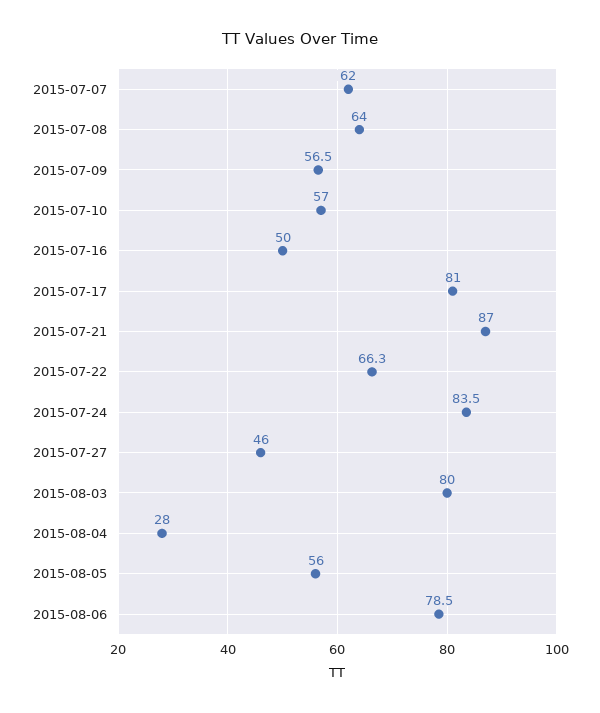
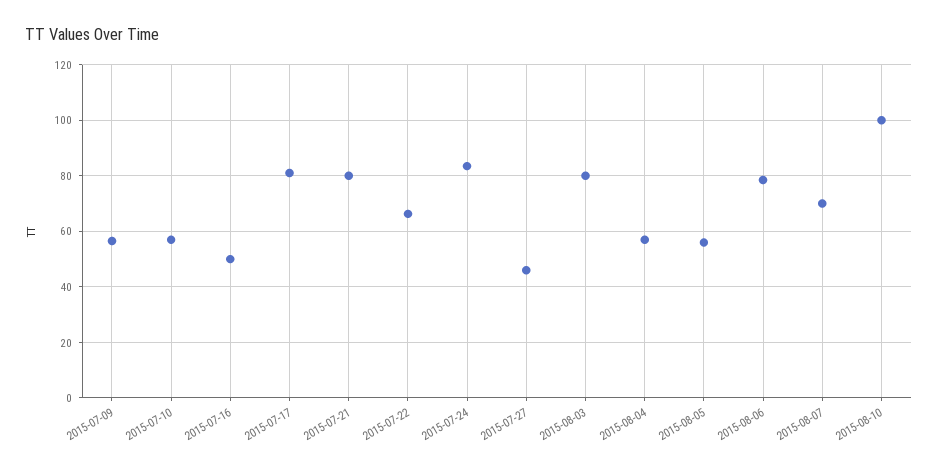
2015-07-07: 62 -> none
2015-07-08: 64 -> none
2015-07-21: 87 -> 80
2015-08-04: 28 -> 57.5
2015-08-07: none -> 70
2015-08-10: none -> 100

